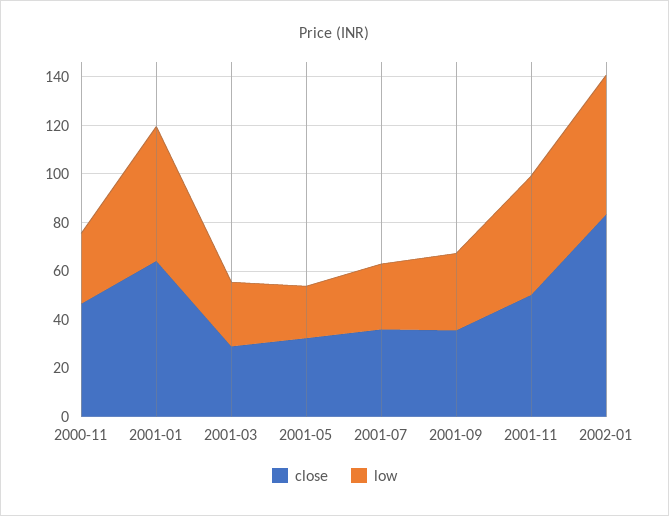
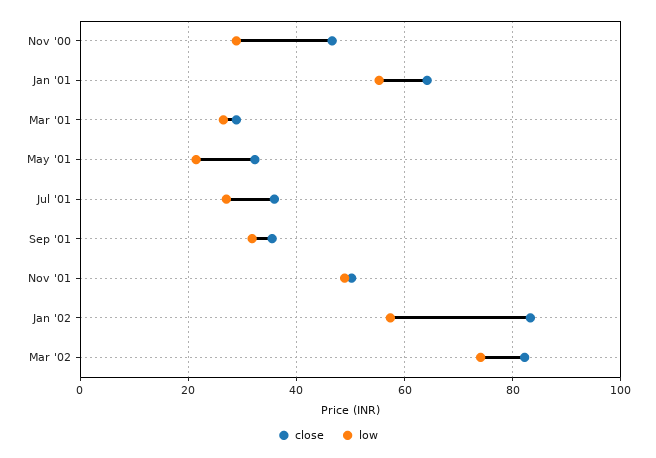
close, Mar '02: none -> 82
low, Mar '02: none -> 74

